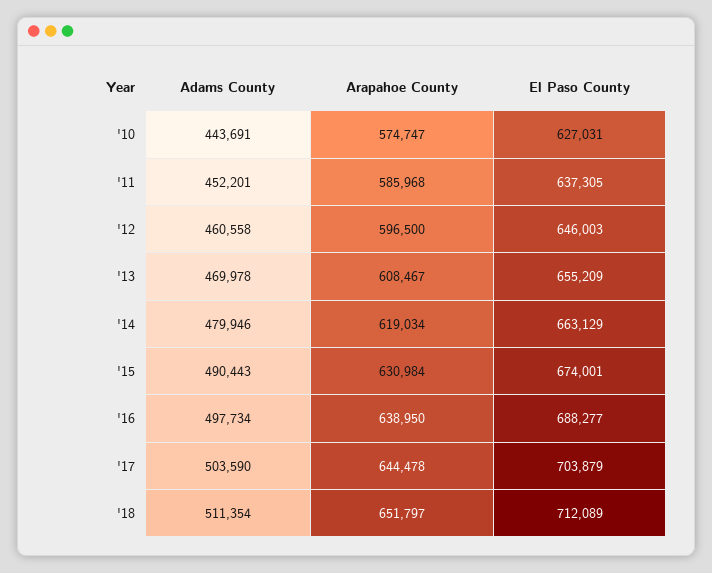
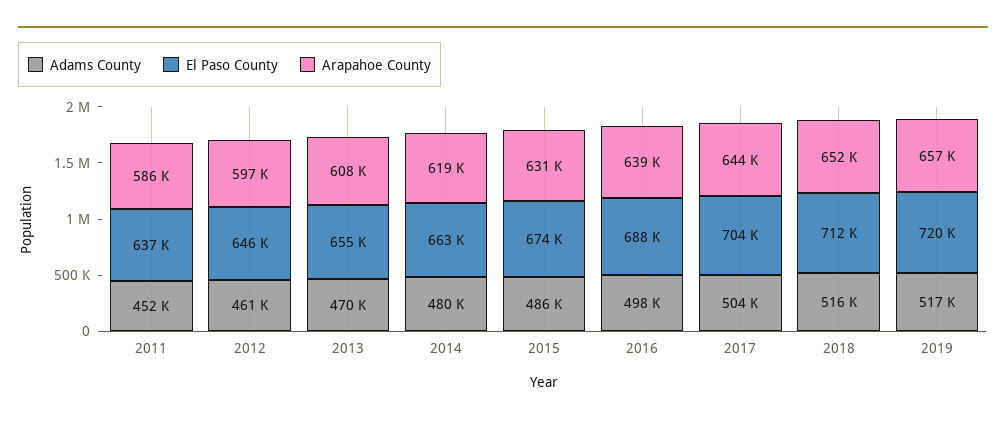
Adams County, '10: 443691 -> none
Arapahoe County, '10: 574747 -> none
El Paso County, '10: 627031 -> none
Adams County, '15: 490443 -> 486000
Adams County, '18: 511354 -> 516000
Adams County, 2019: none -> 517000
El Paso County, 2019: none -> 720000
Arapahoe County, 2019: none -> 657000

